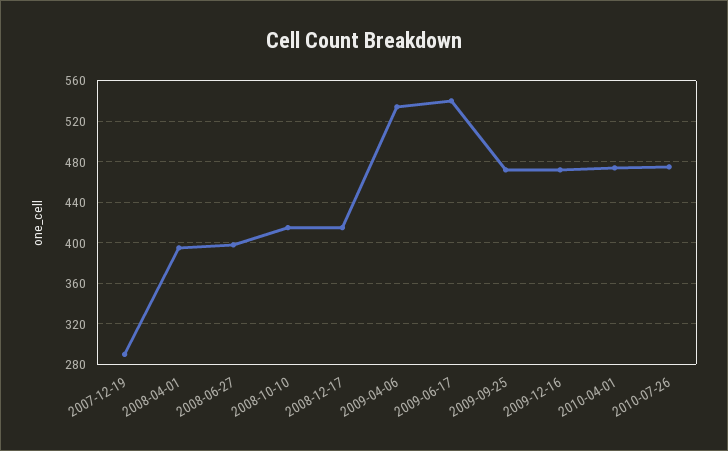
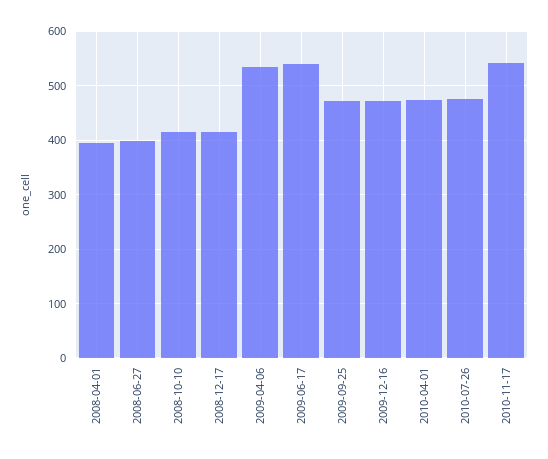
2007-12-19: 290 -> none
2010-11-17: none -> 540

